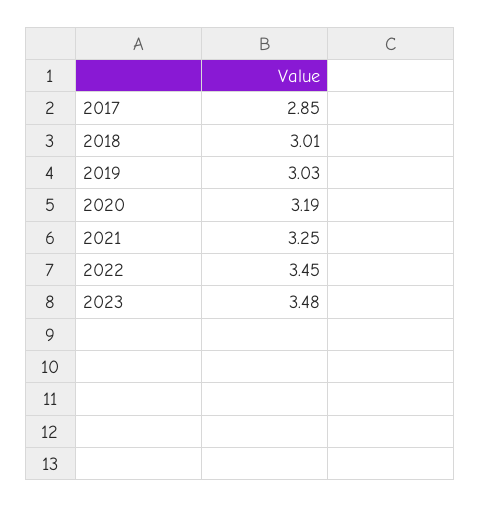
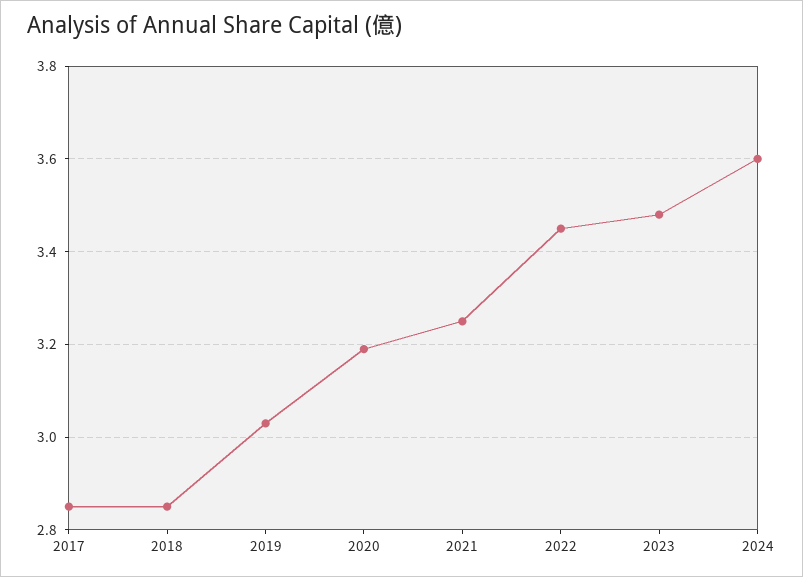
2018: 3.01 -> 2.85
2024: none -> 3.6

